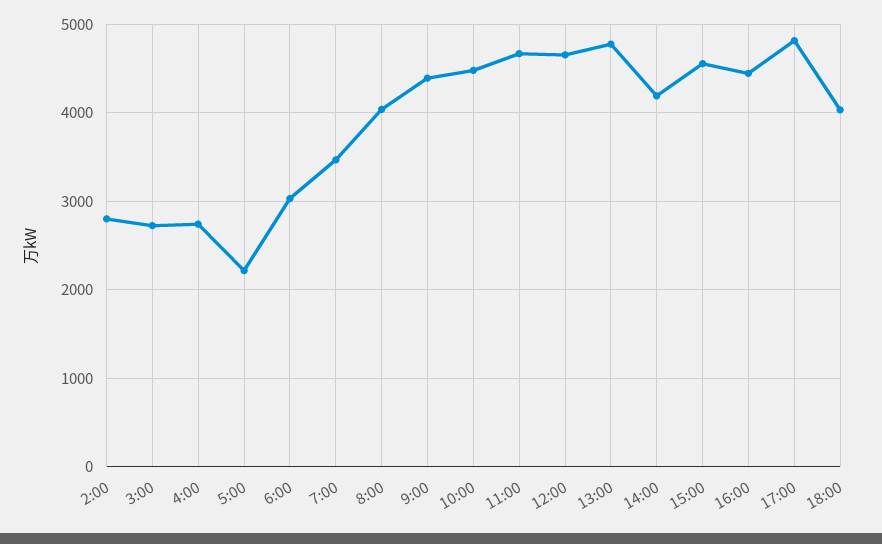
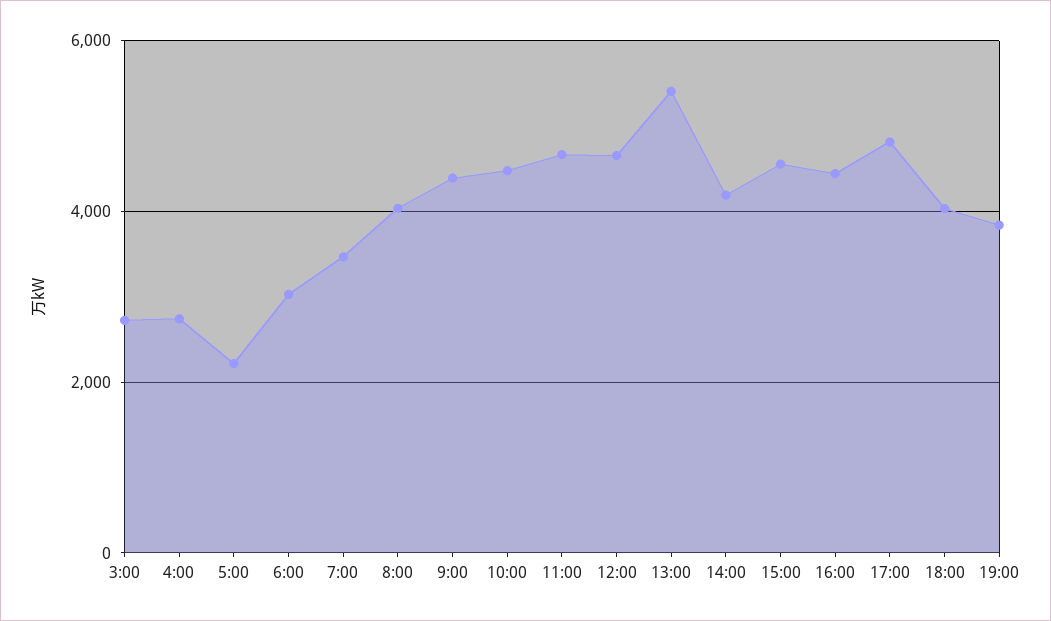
2:00: 2800 -> none
13:00: 4800 -> 5400
19:00: none -> 3800

